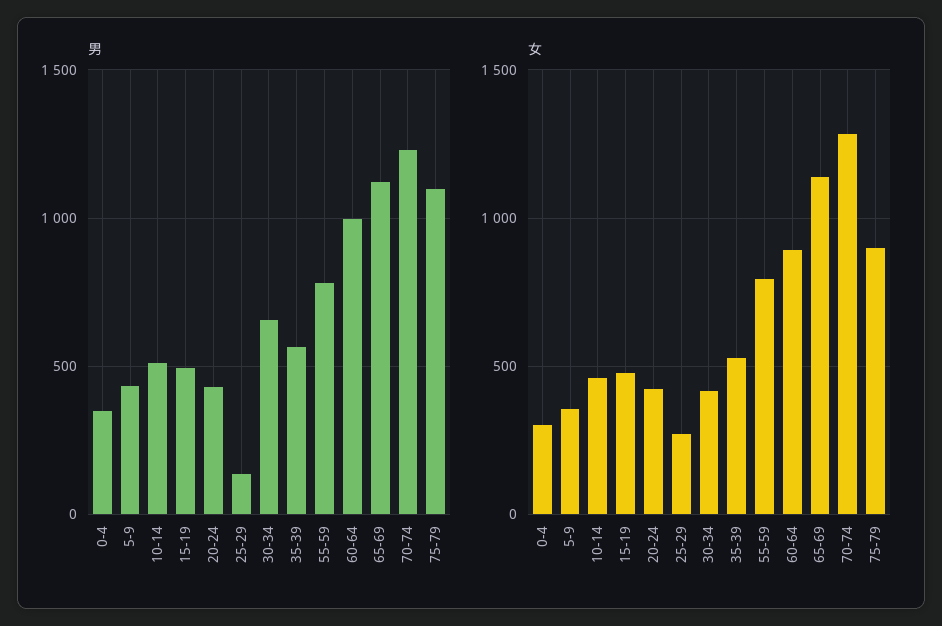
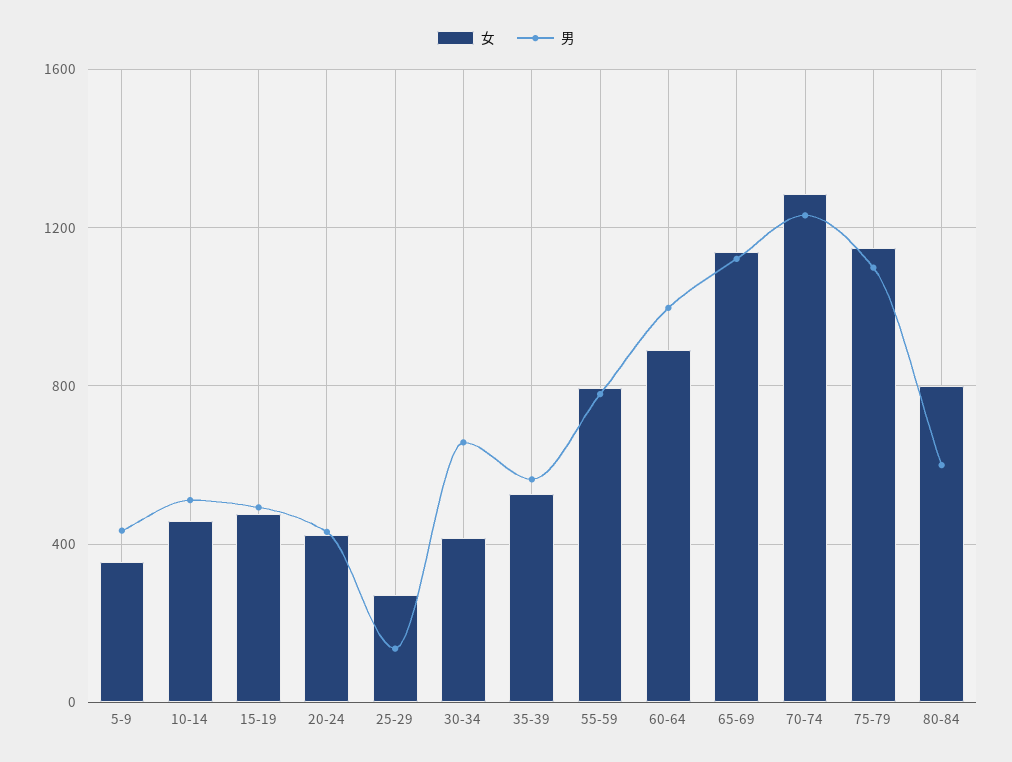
男, 0-4: 350 -> none
女, 0-4: 300 -> none
女, 75-79: 900 -> 1150
女, 80-84: none -> 800
男, 80-84: none -> 600

